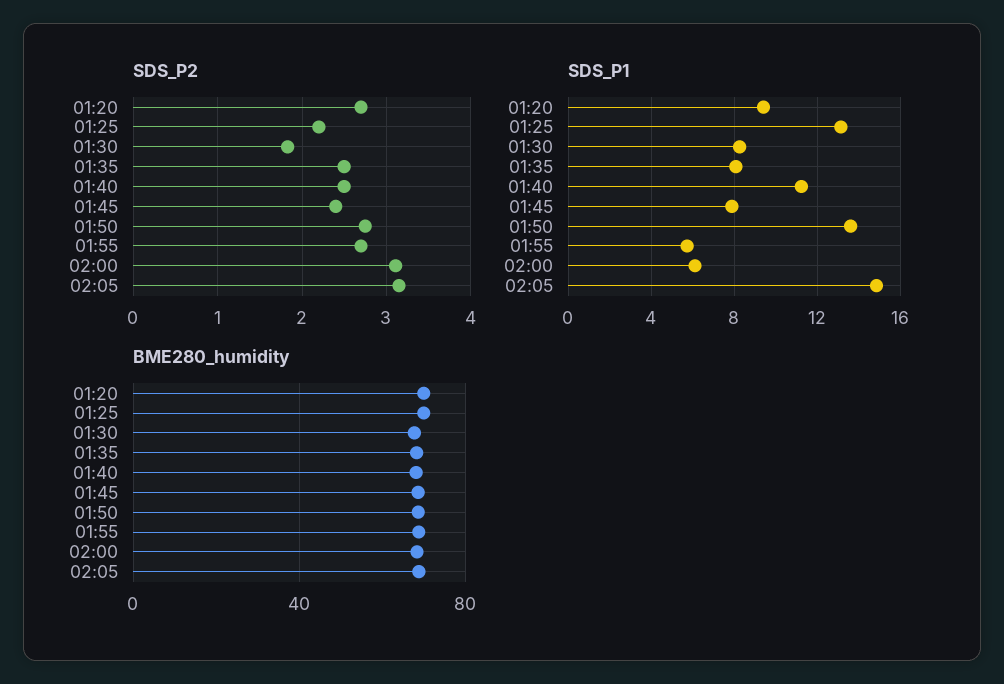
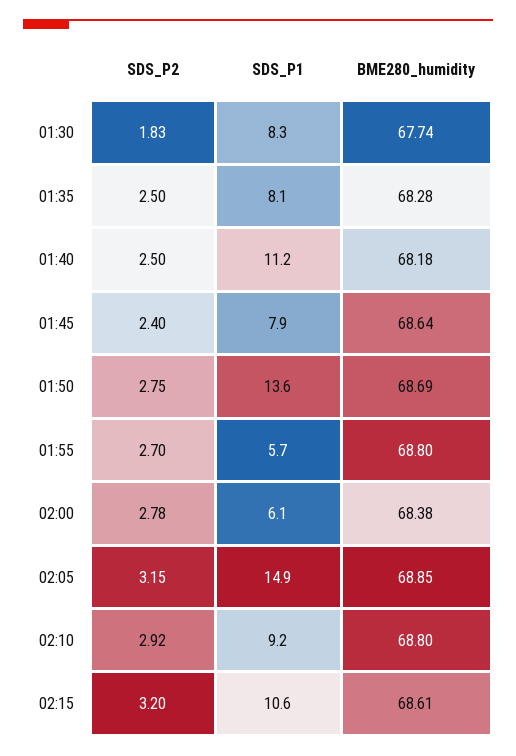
SDS_P2, 01:20: 2.7 -> none
SDS_P2, 01:25: 2.2 -> none
SDS_P2, 02:00: 3.1 -> 2.78
SDS_P1, 01:20: 9.5 -> none
SDS_P1, 01:25: 13 -> none
BME280_humidity, 01:20: 70 -> none
BME280_humidity, 01:25: 70 -> none
SDS_P2, 02:10: none -> 2.92
SDS_P1, 02:10: none -> 9.2
BME280_humidity, 02:10: none -> 68.8
SDS_P2, 02:15: none -> 3.2
SDS_P1, 02:15: none -> 10.6
BME280_humidity, 02:15: none -> 68.61

